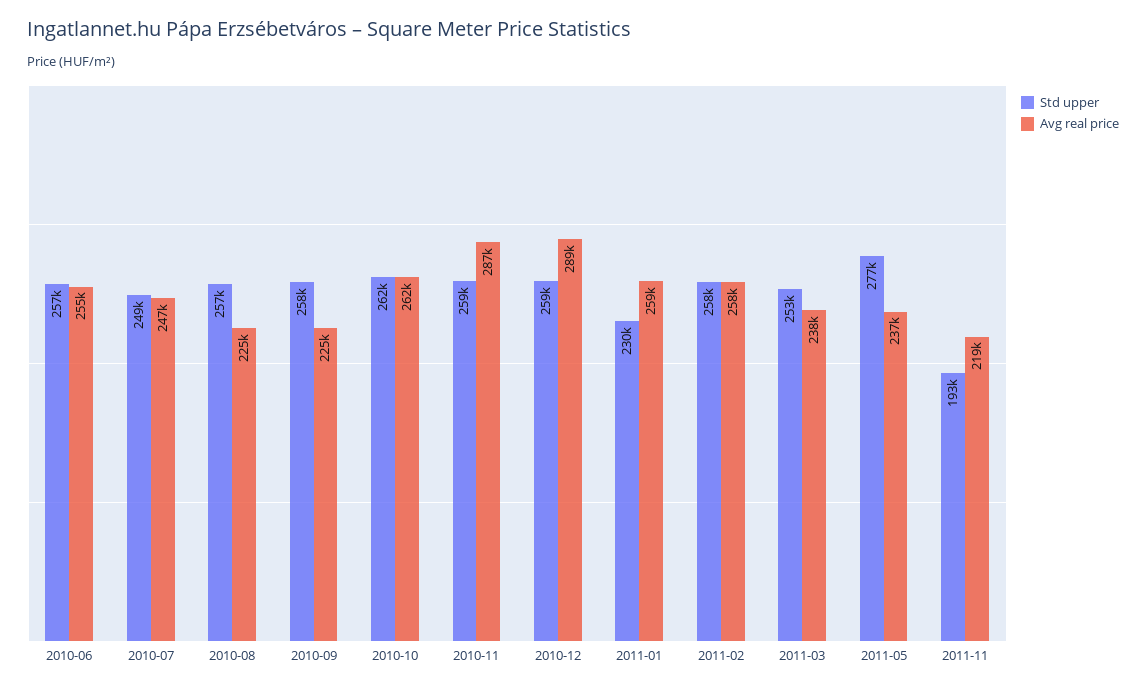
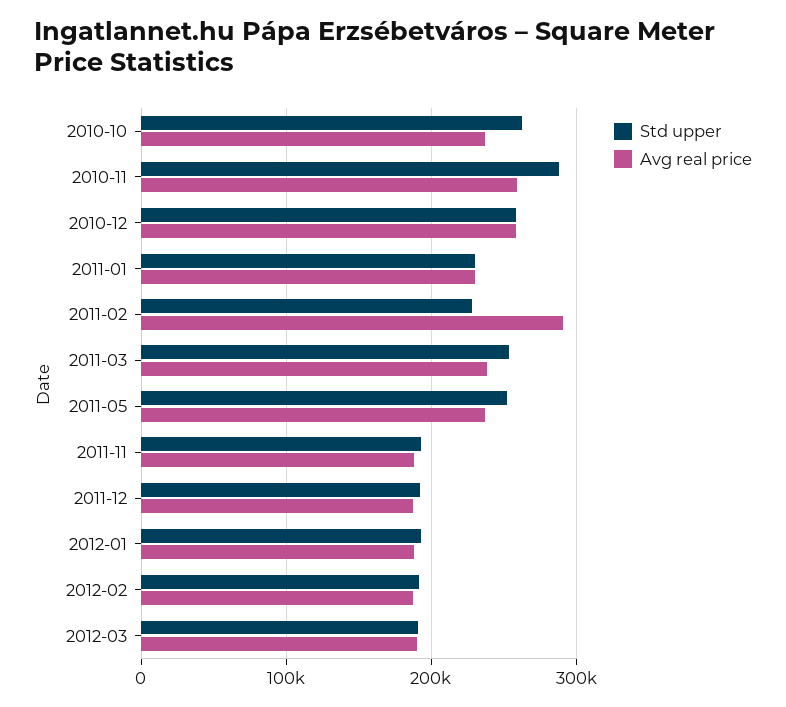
Std upper, 2010-06: 257000 -> none
Avg real price, 2010-06: 255000 -> none
Std upper, 2010-07: 249000 -> none
Avg real price, 2010-07: 247000 -> none
Std upper, 2010-08: 257000 -> none
Avg real price, 2010-08: 225000 -> none
Std upper, 2010-09: 258000 -> none
Avg real price, 2010-09: 225000 -> none
Avg real price, 2010-10: 262000 -> 240000
Std upper, 2010-11: 259000 -> 290000
Avg real price, 2010-11: 287000 -> 260000
Avg real price, 2010-12: 289000 -> 260000
Avg real price, 2011-01: 259000 -> 230000
Std upper, 2011-02: 258000 -> 230000
Avg real price, 2011-02: 258000 -> 290000
Std upper, 2011-05: 277000 -> 250000
Avg real price, 2011-11: 219000 -> 190000
Std upper, 2011-12: none -> 190000
Avg real price, 2011-12: none -> 190000
Std upper, 2012-01: none -> 190000
Avg real price, 2012-01: none -> 190000
Std upper, 2012-02: none -> 190000
Avg real price, 2012-02: none -> 190000
Std upper, 2012-03: none -> 190000
Avg real price, 2012-03: none -> 190000

